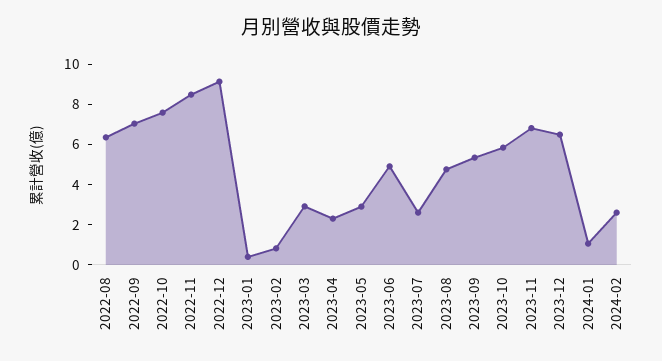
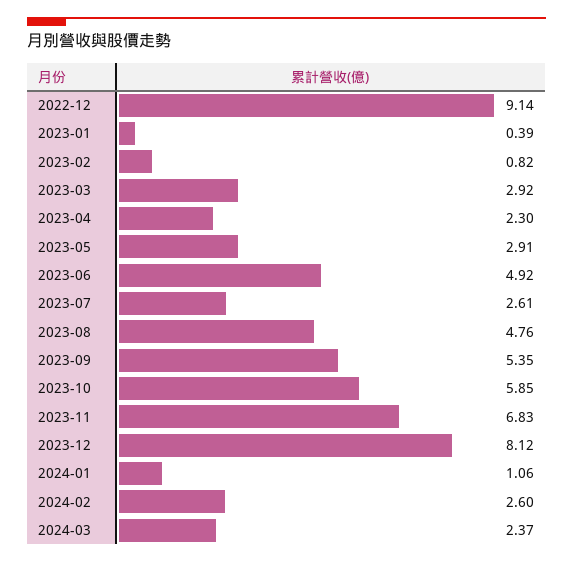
2022-08: 6.5 -> none
2022-09: 7 -> none
2022-10: 7.5 -> none
2022-11: 8.5 -> none
2023-12: 6.5 -> 8.12
2024-03: none -> 2.37

